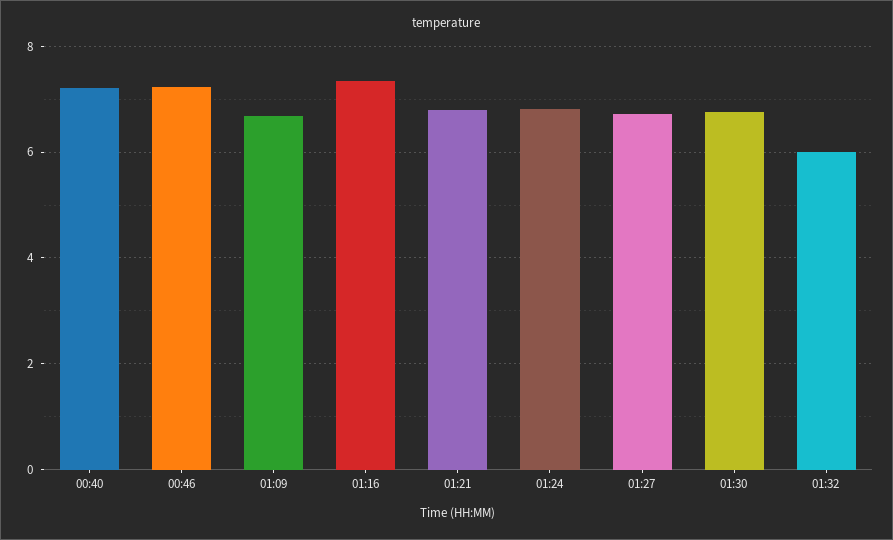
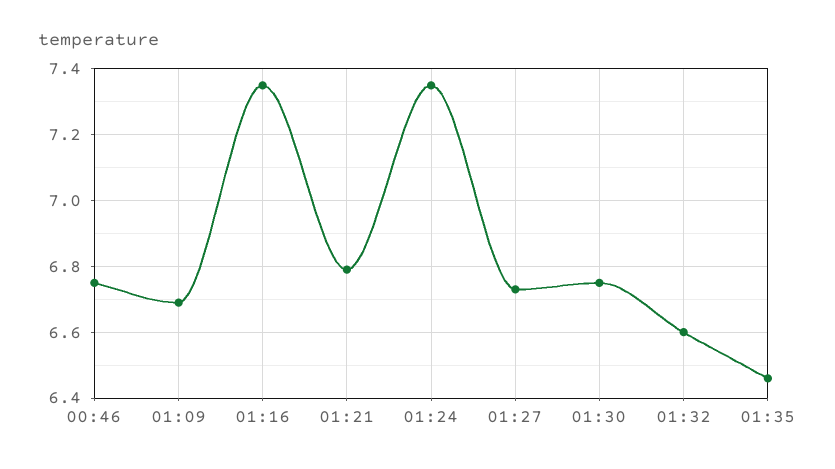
00:40: 7.2 -> none
00:46: 7.2 -> 6.75
01:24: 6.8 -> 7.35
01:32: 6 -> 6.6
01:35: none -> 6.45

